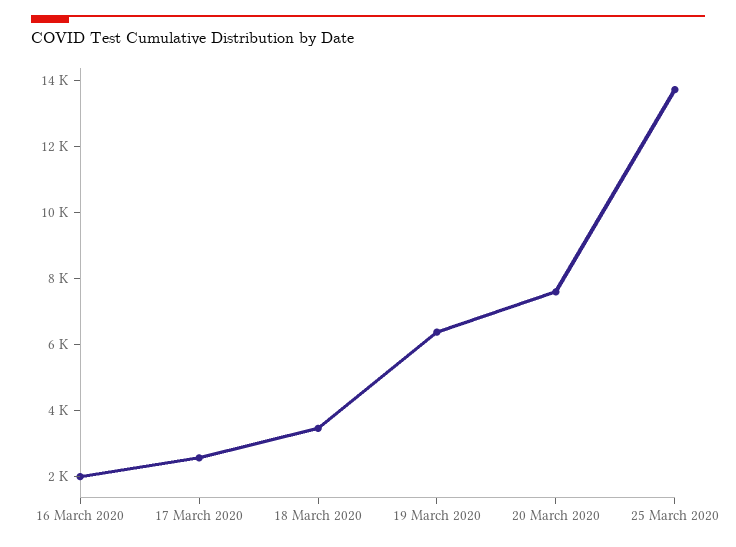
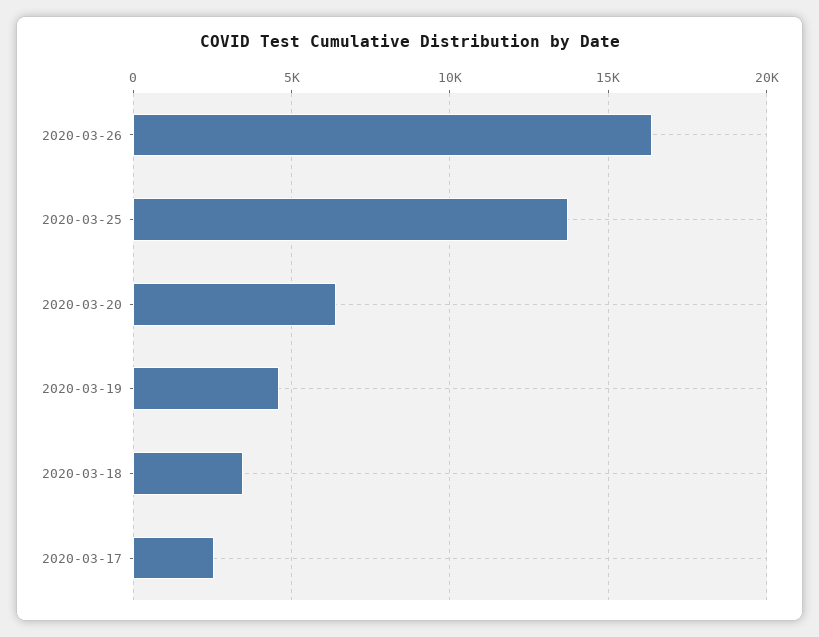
16 March 2020: 2000 -> none
19 March 2020: 6500 -> 4500
20 March 2020: 7500 -> 6500
2020-03-26: none -> 16500

